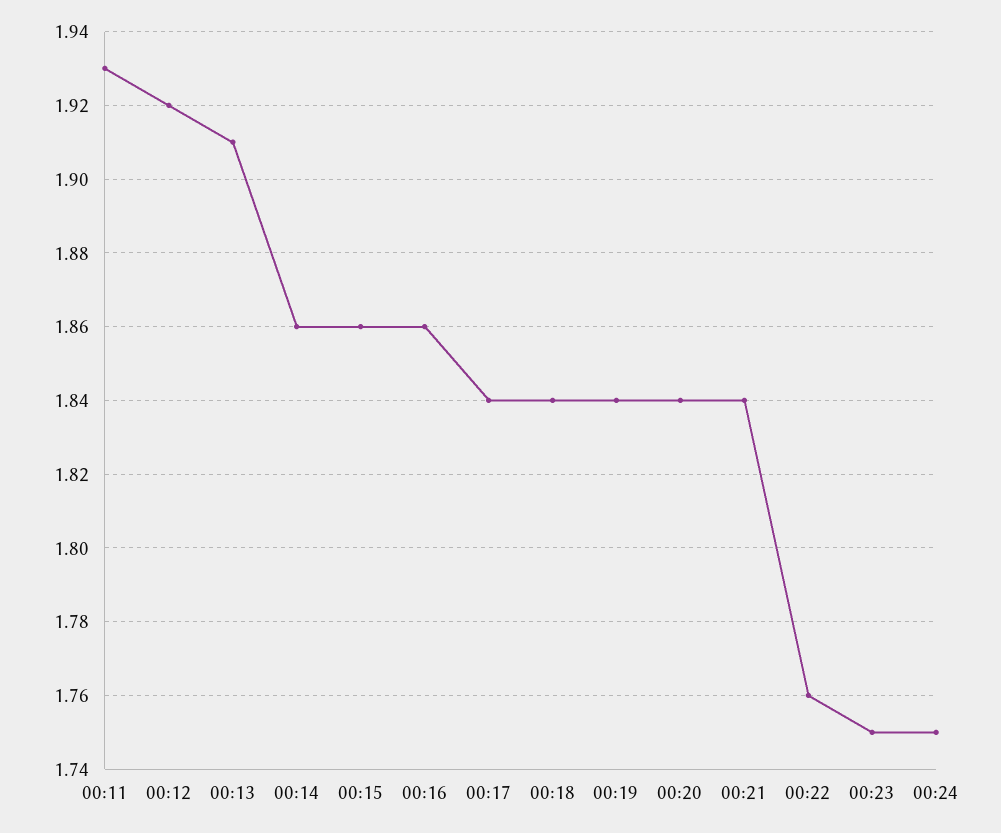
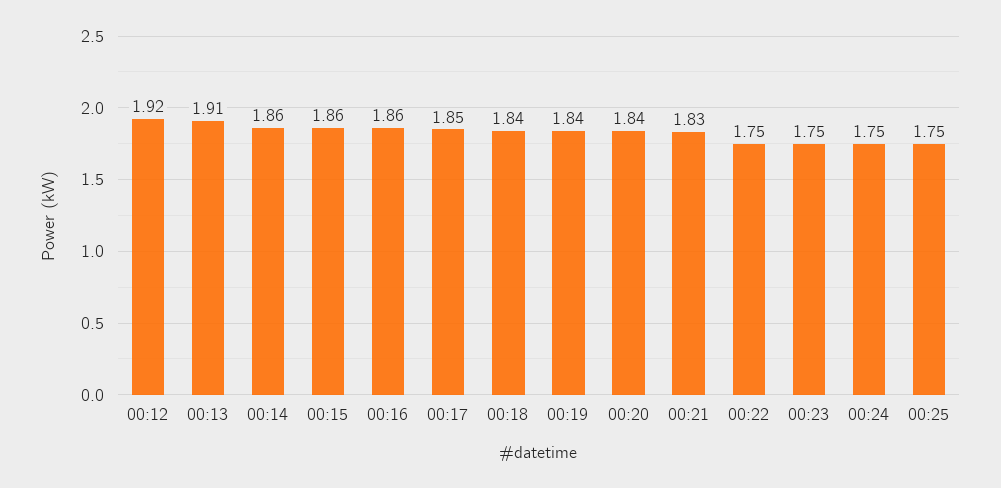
00:11: 1.93 -> none
00:17: 1.84 -> 1.85
00:21: 1.84 -> 1.83
00:22: 1.76 -> 1.75
00:25: none -> 1.75

